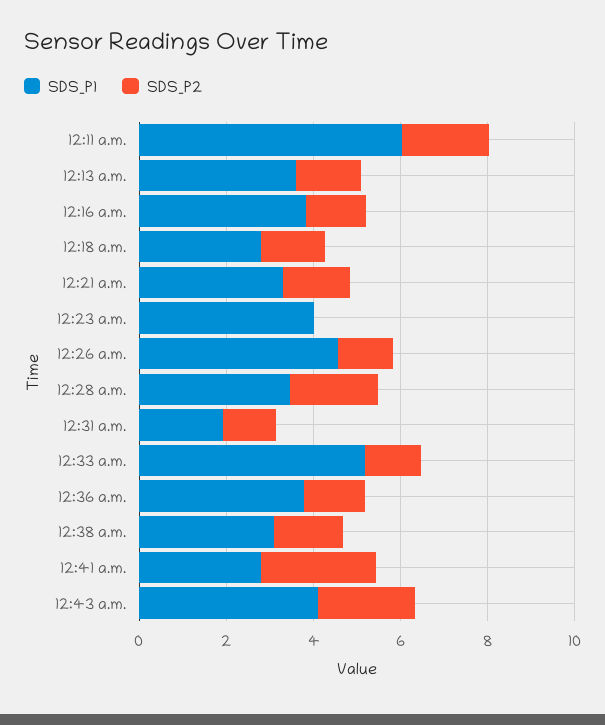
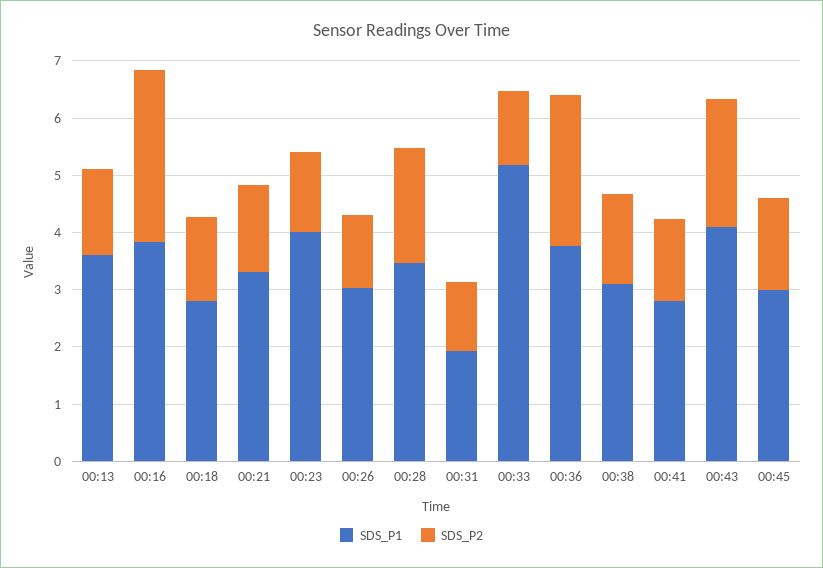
SDS_P1, 12:11 a.m.: 6 -> none
SDS_P2, 12:11 a.m.: 2 -> none
SDS_P2, 12:16 a.m.: 1.5 -> 3
SDS_P2, 12:23 a.m.: 0 -> 1.4
SDS_P1, 12:26 a.m.: 4.5 -> 3
SDS_P2, 12:36 a.m.: 1.5 -> 2.6
SDS_P2, 12:41 a.m.: 2.5 -> 1.4
SDS_P1, 00:45: none -> 3
SDS_P2, 00:45: none -> 1.6

